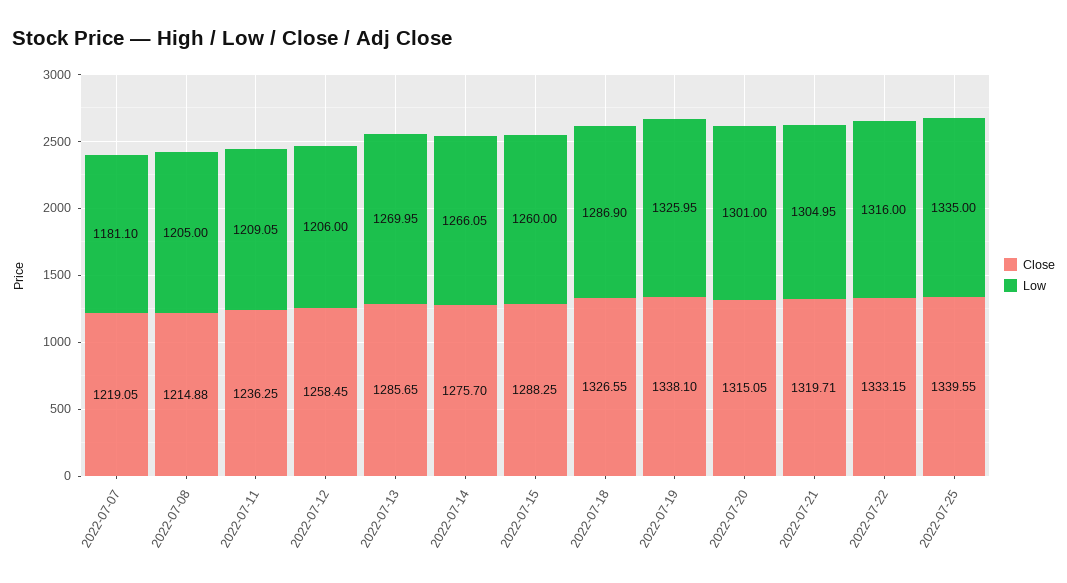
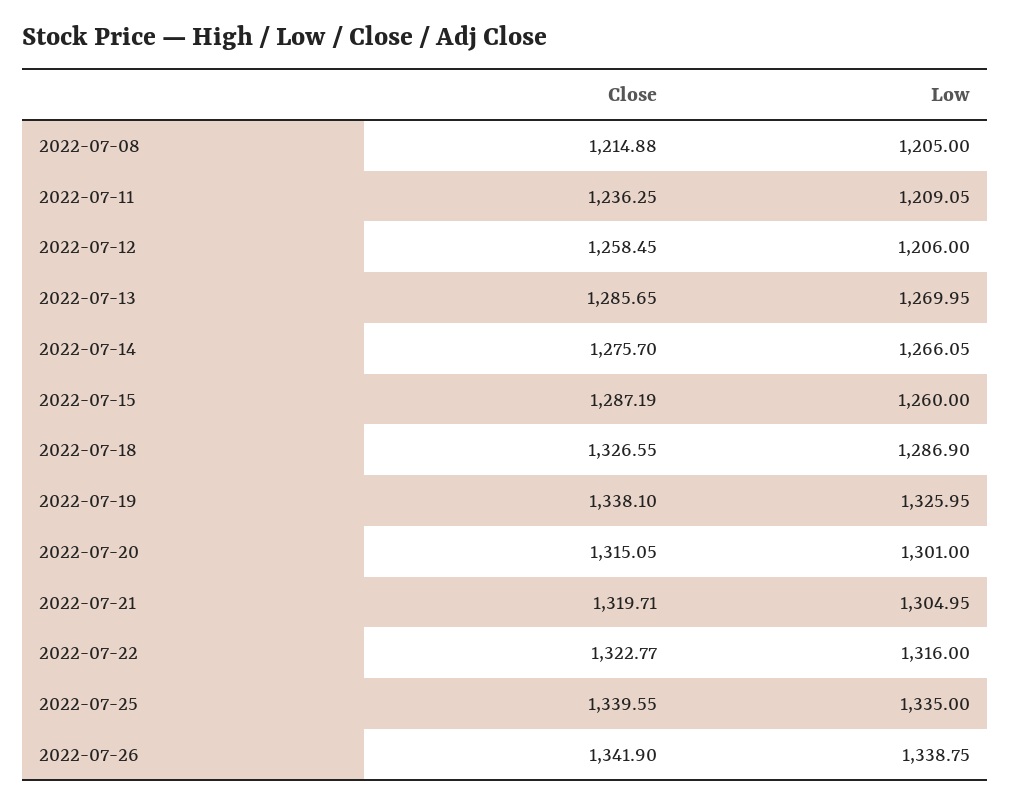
Close, 2022-07-07: 1219.05 -> none
Low, 2022-07-07: 1181.1 -> none
Close, 2022-07-15: 1288.25 -> 1287.19
Close, 2022-07-22: 1333.15 -> 1322.77
Close, 2022-07-26: none -> 1341.9
Low, 2022-07-26: none -> 1338.75

